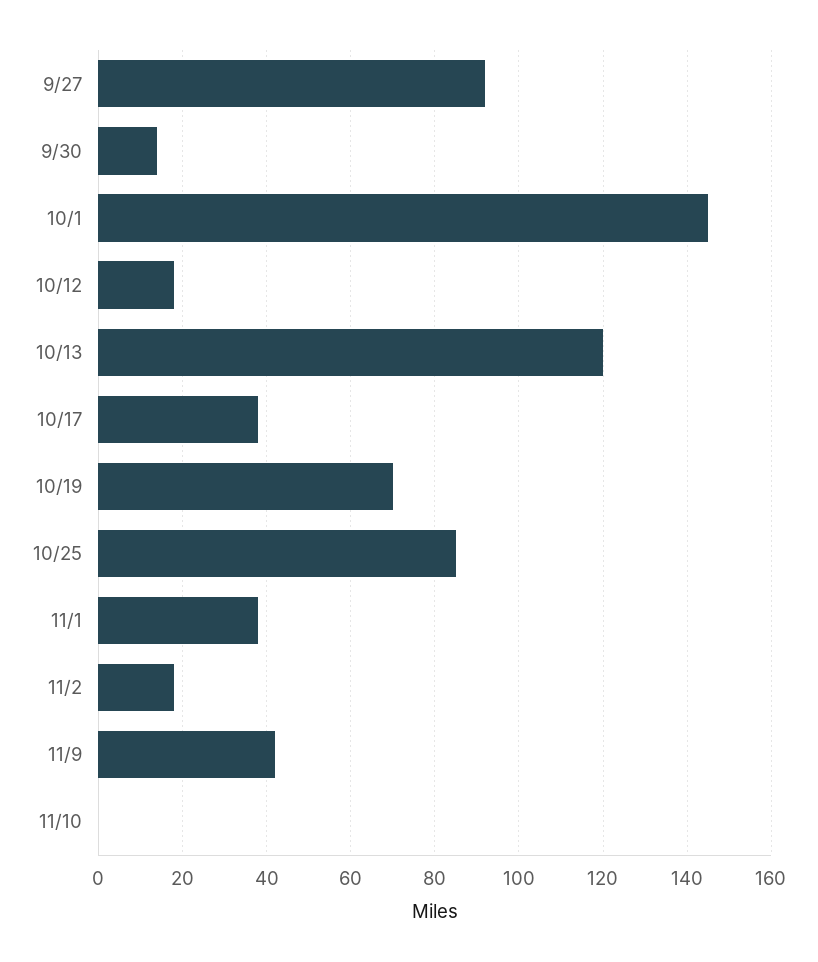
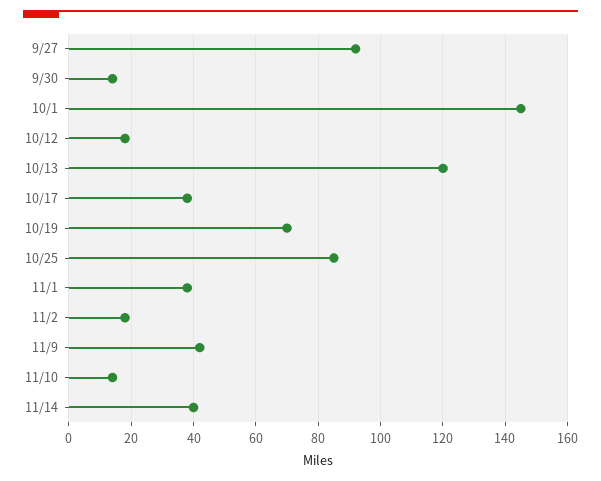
11/10: 0 -> 15
11/14: none -> 40

